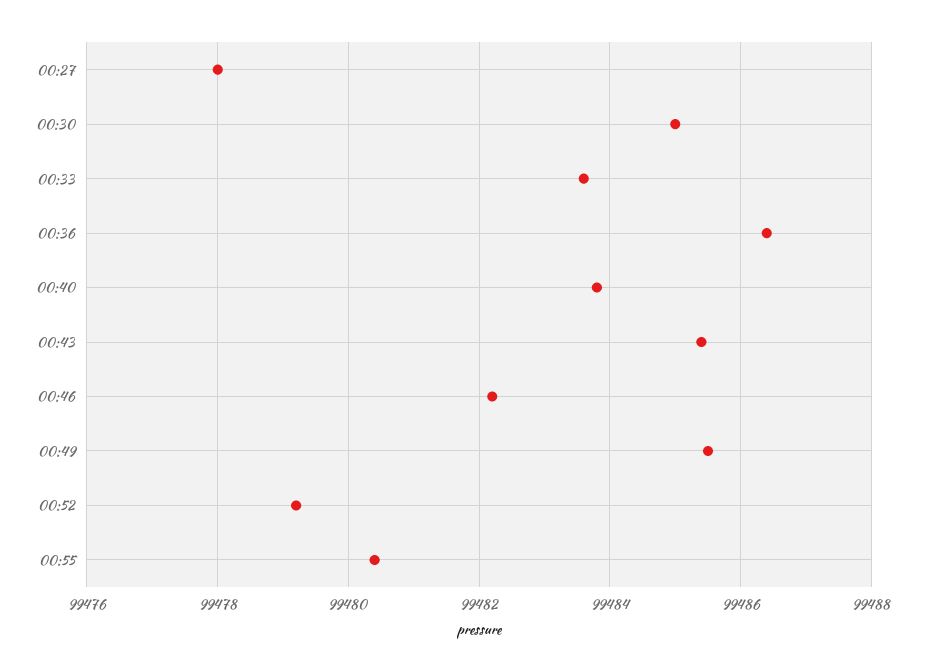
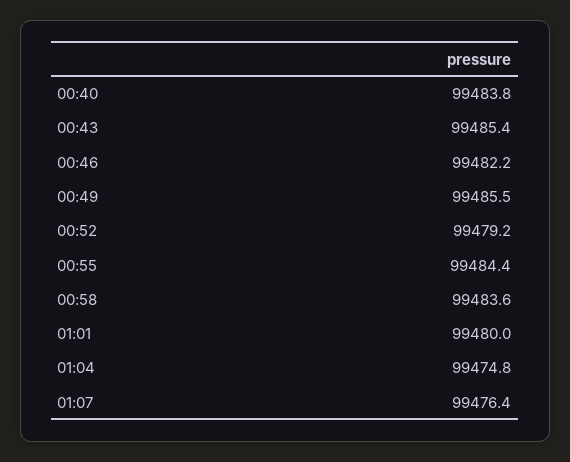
00:27: 99478 -> none
00:30: 99485 -> none
00:33: 99483.5 -> none
00:36: 99486.5 -> none
00:55: 99480.5 -> 99484.4
00:58: none -> 99483.6
01:01: none -> 99480
01:04: none -> 99474.8
01:07: none -> 99476.4

